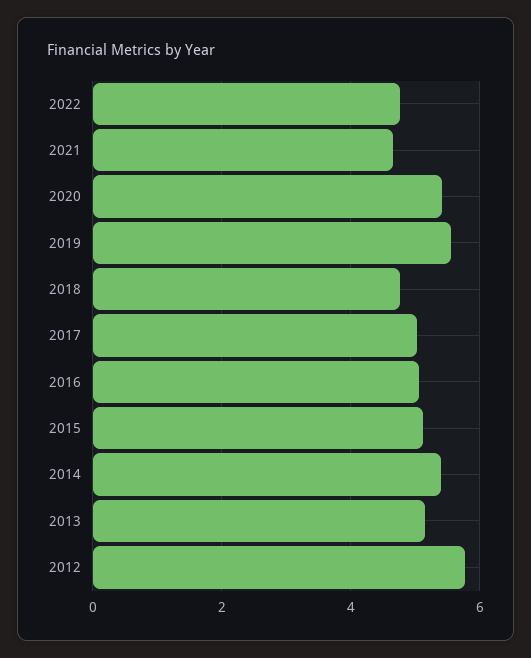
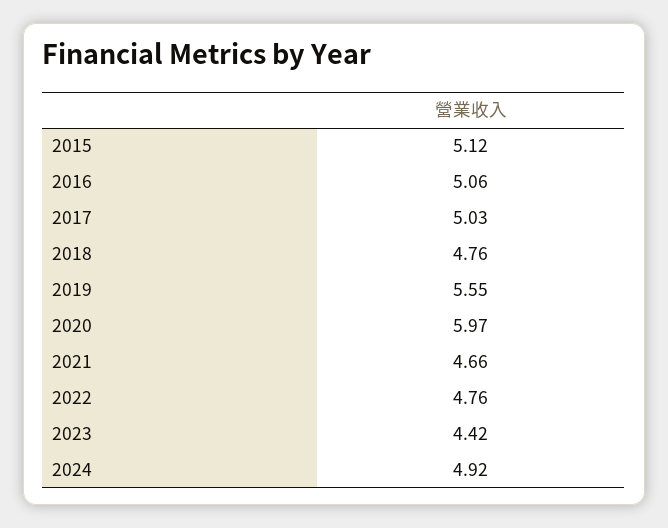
2020: 5.4 -> 5.97
2014: 5.4 -> none
2013: 5.2 -> none
2012: 5.8 -> none
2023: none -> 4.42
2024: none -> 4.92

